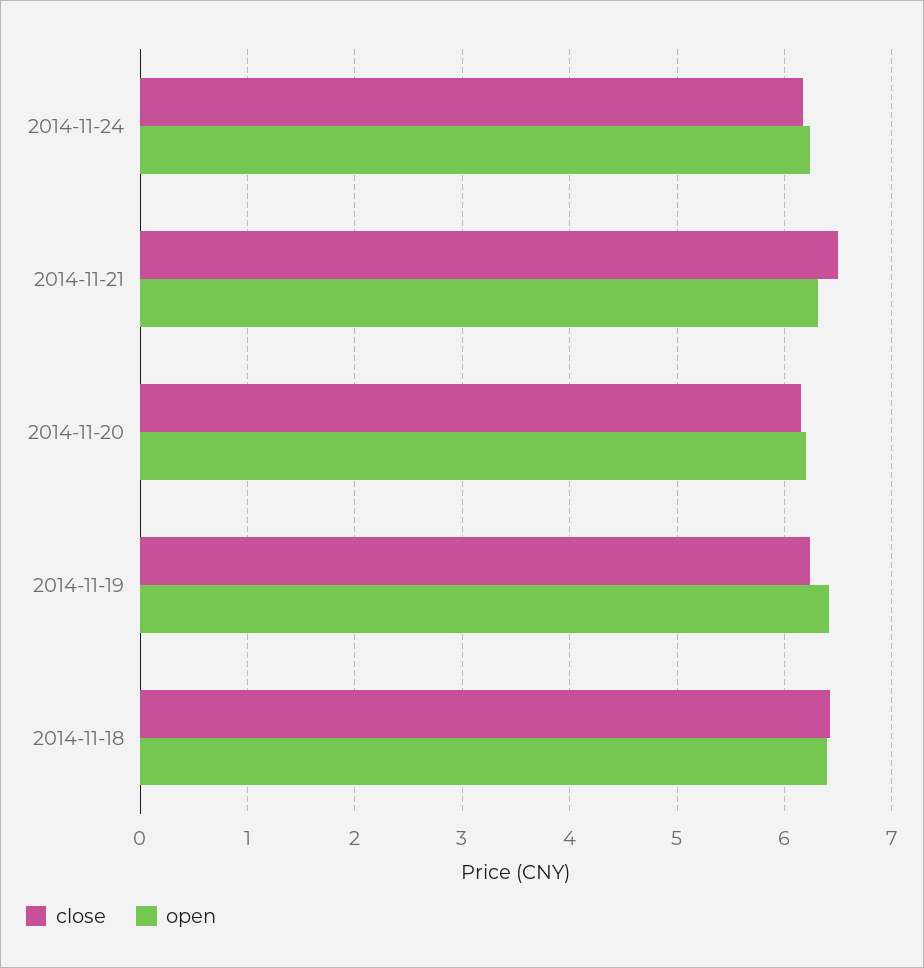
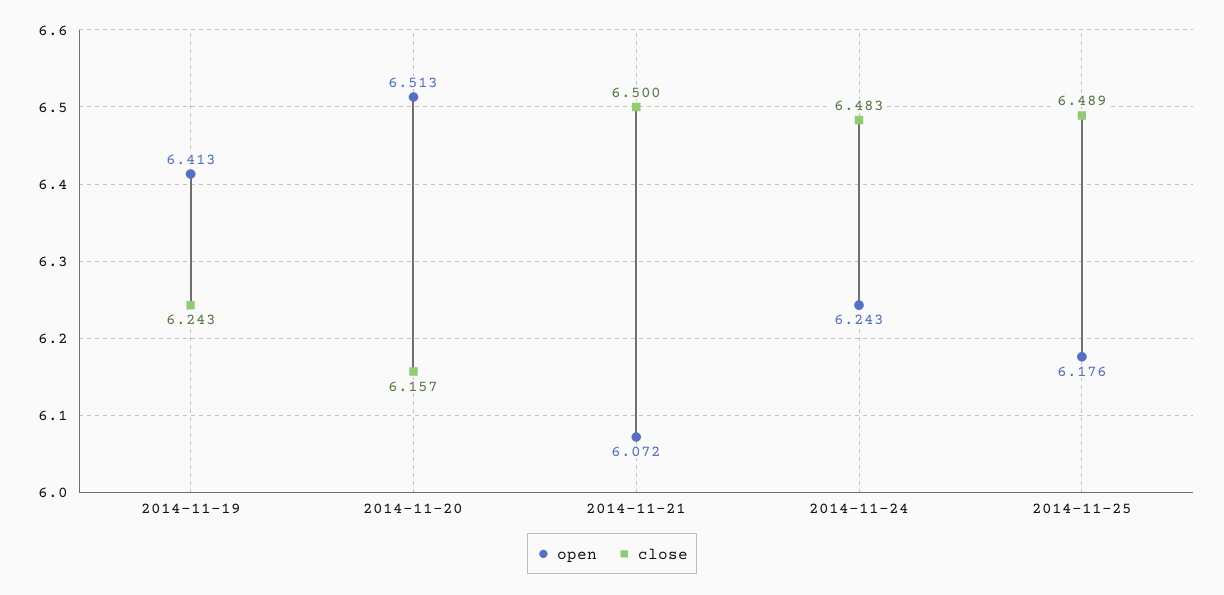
close, 2014-11-24: 6.2 -> 6.483
open, 2014-11-21: 6.3 -> 6.072
open, 2014-11-20: 6.2 -> 6.513
close, 2014-11-18: 6.4 -> none
open, 2014-11-18: 6.4 -> none
open, 2014-11-25: none -> 6.176
close, 2014-11-25: none -> 6.489

